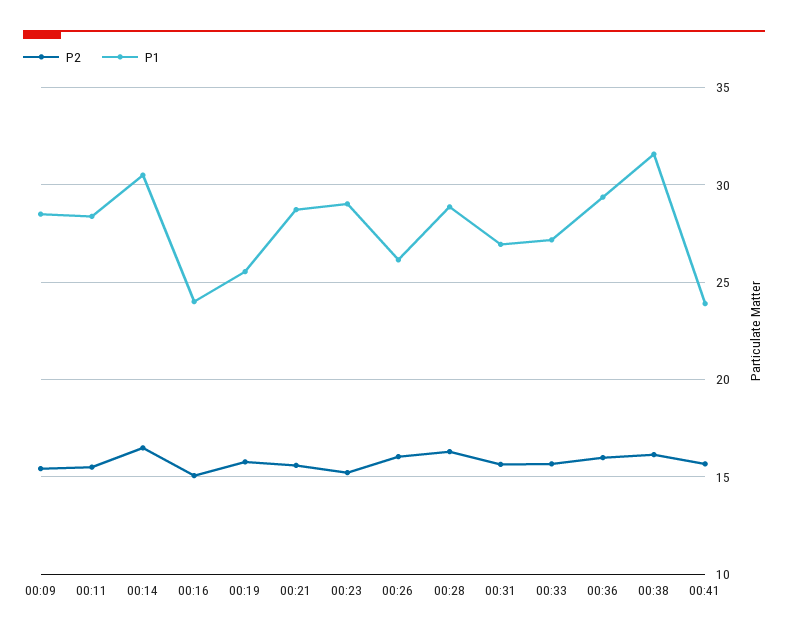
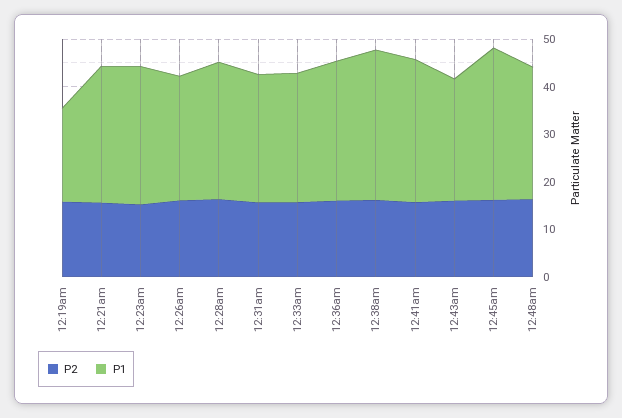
P2, 00:09: 15.5 -> none
P1, 00:09: 28.5 -> none
P2, 00:11: 15.5 -> none
P1, 00:11: 28.5 -> none
P2, 00:14: 16.5 -> none
P1, 00:14: 30.5 -> none
P2, 00:16: 15 -> none
P1, 00:16: 24 -> none
P1, 00:19: 25.5 -> 20
P1, 00:41: 24 -> 30
P2, 12:43am: none -> 16
P1, 12:43am: none -> 26
P2, 12:45am: none -> 16
P1, 12:45am: none -> 32
P2, 12:48am: none -> 16
P1, 12:48am: none -> 28

